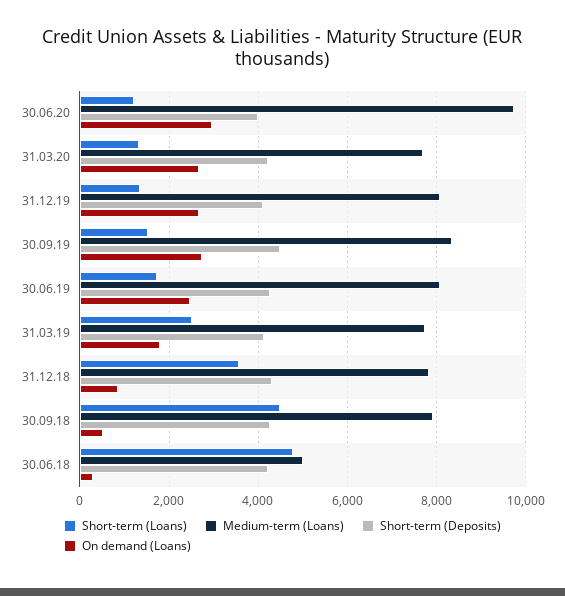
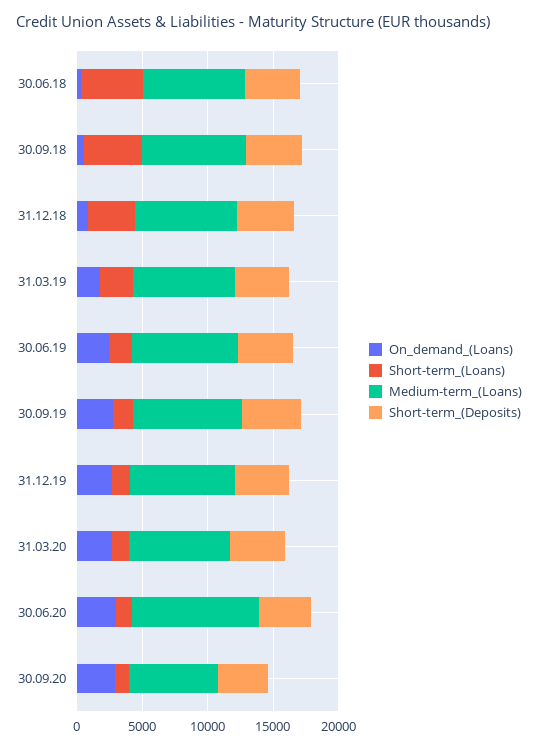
Medium-term (Loans), 30.06.18: 5000 -> 8000
On demand (Loans), 30.09.20: none -> 3000
Short-term (Loans), 30.09.20: none -> 1000
Medium-term (Loans), 30.09.20: none -> 7000
Short-term (Deposits), 30.09.20: none -> 4000

